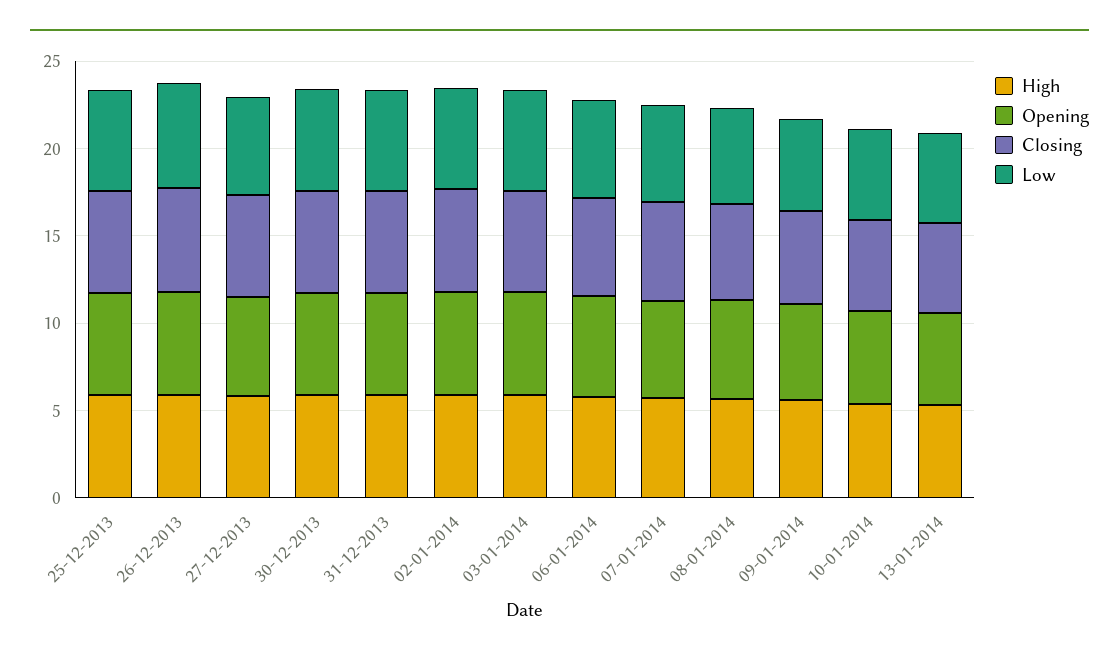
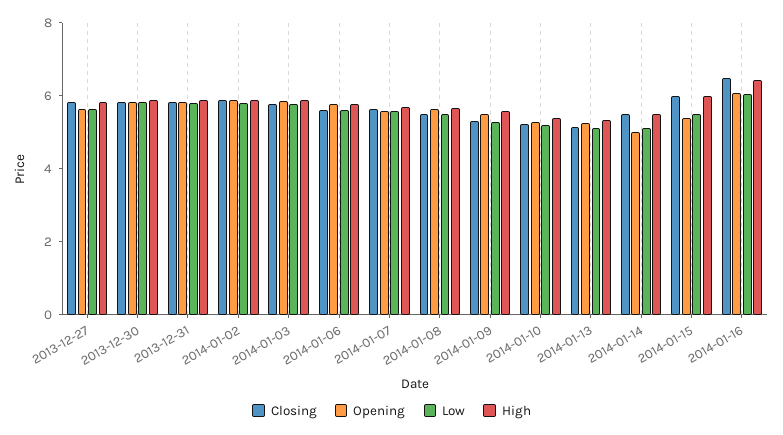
High, 25-12-2013: 6 -> none
Opening, 25-12-2013: 6 -> none
Closing, 25-12-2013: 6 -> none
Low, 25-12-2013: 6 -> none
High, 26-12-2013: 6 -> none
Opening, 26-12-2013: 6 -> none
Closing, 26-12-2013: 6 -> none
Low, 26-12-2013: 6 -> none
Closing, 2014-01-14: none -> 5.5
Opening, 2014-01-14: none -> 5
Low, 2014-01-14: none -> 5
High, 2014-01-14: none -> 5.5
Closing, 2014-01-15: none -> 6
Opening, 2014-01-15: none -> 5.5
Low, 2014-01-15: none -> 5.5
High, 2014-01-15: none -> 6
Closing, 2014-01-16: none -> 6.5
Opening, 2014-01-16: none -> 6
Low, 2014-01-16: none -> 6
High, 2014-01-16: none -> 6.5

